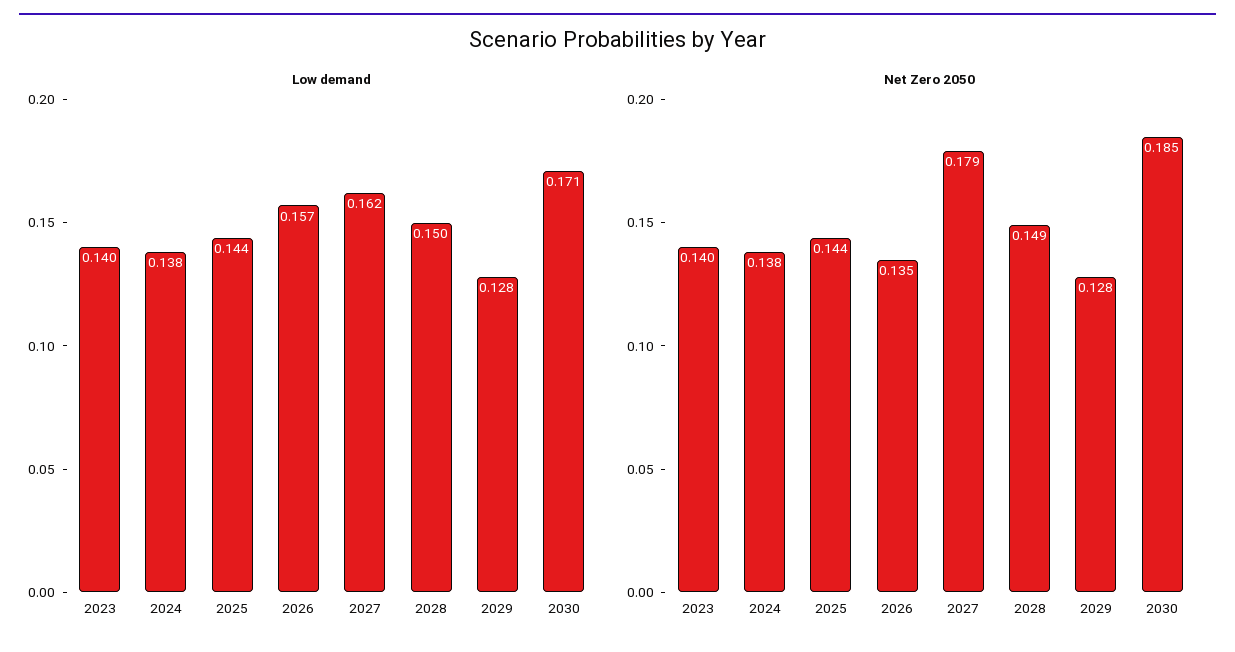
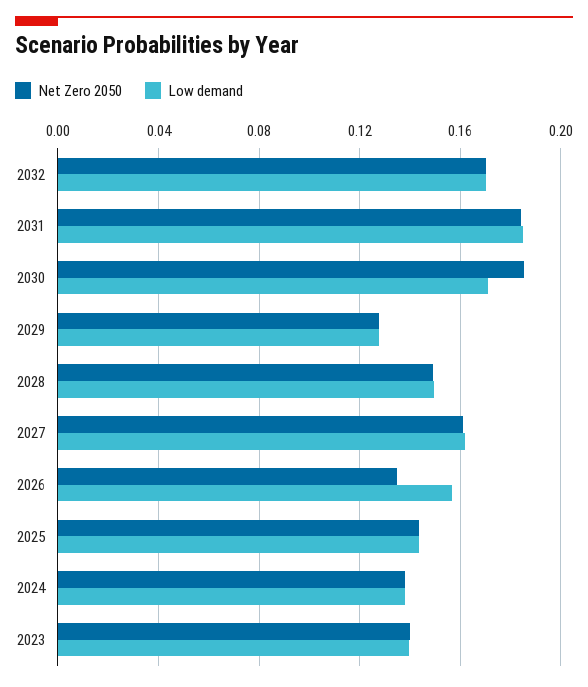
Net Zero 2050, 2027: 0.179 -> 0.16
Net Zero 2050, 2032: none -> 0.17
Low demand, 2032: none -> 0.17
Net Zero 2050, 2031: none -> 0.185
Low demand, 2031: none -> 0.185

